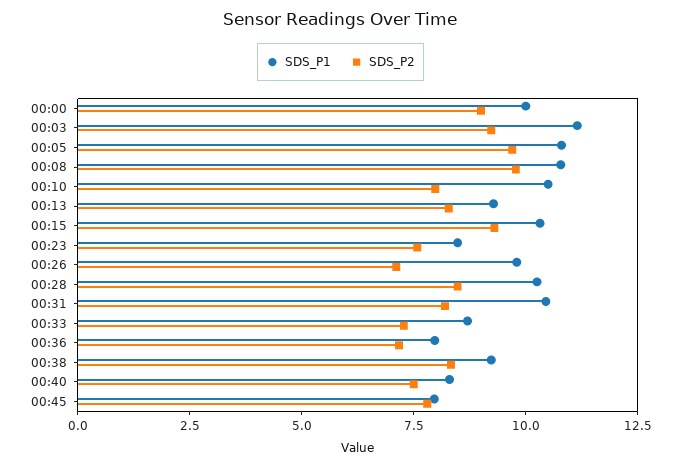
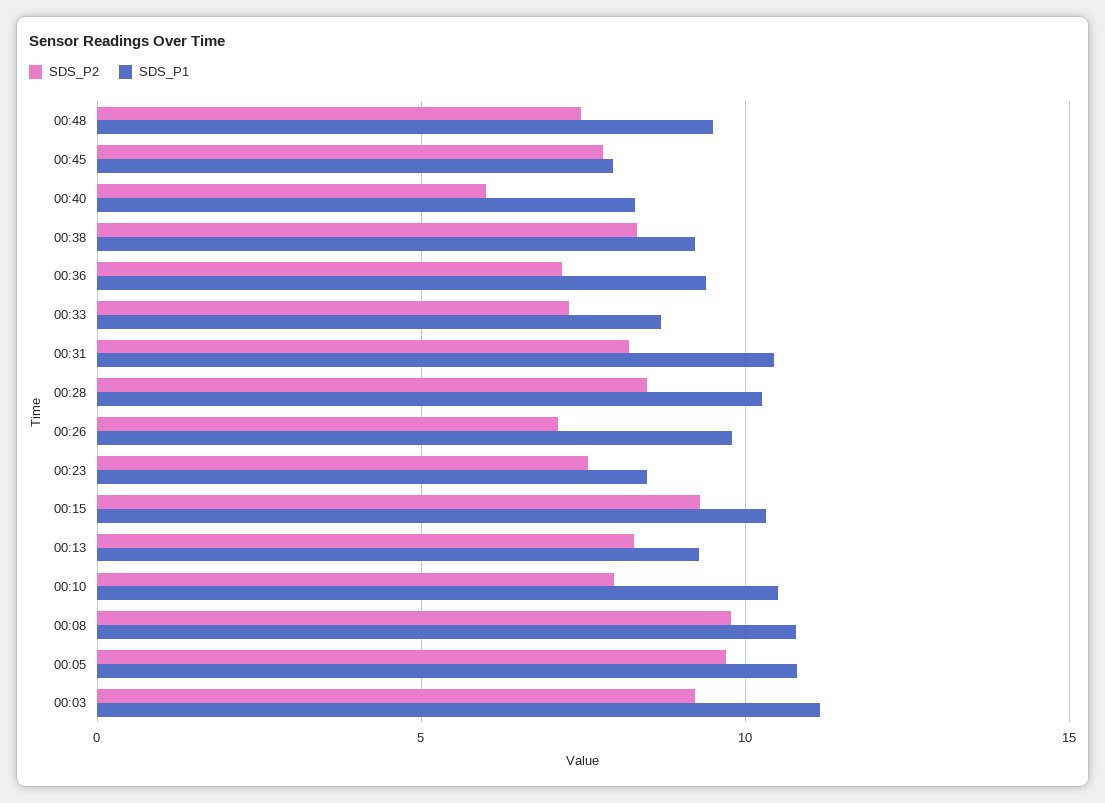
SDS_P1, 00:00: 10 -> none
SDS_P2, 00:00: 9 -> none
SDS_P1, 00:36: 8 -> 9.5
SDS_P2, 00:40: 7.5 -> 6
SDS_P2, 00:48: none -> 7.5
SDS_P1, 00:48: none -> 9.5

